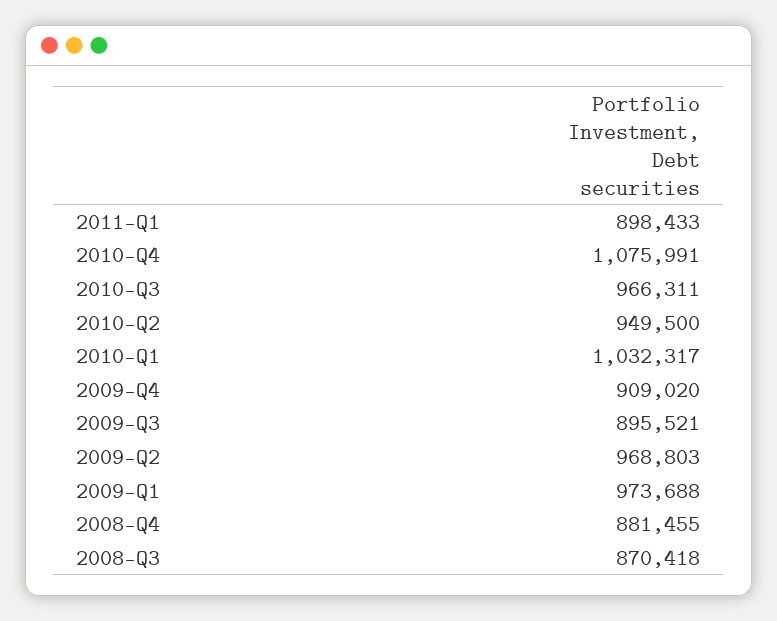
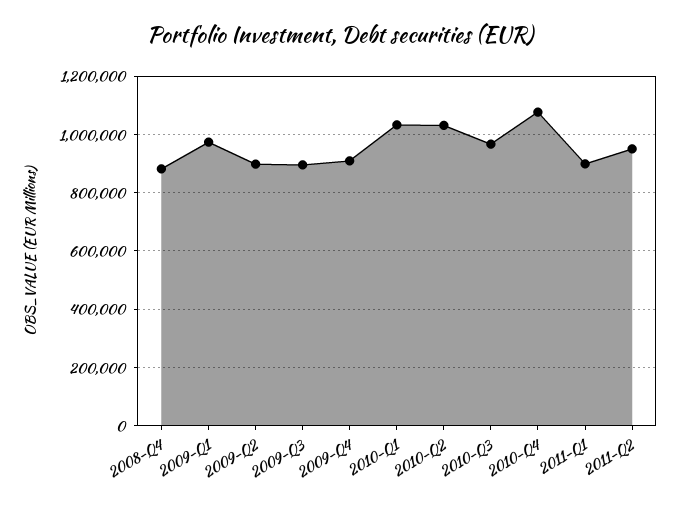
2010-Q2: 949500 -> 1025000
2009-Q2: 968803 -> 900000
2008-Q3: 870418 -> none
2011-Q2: none -> 950000

